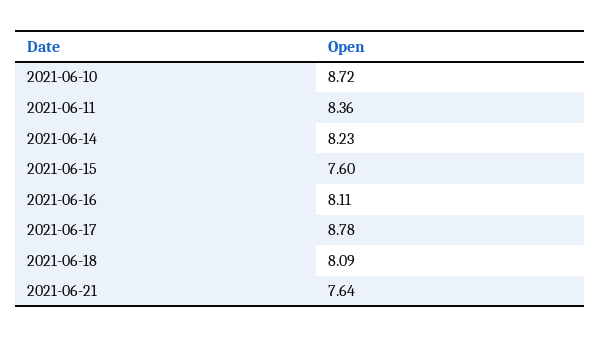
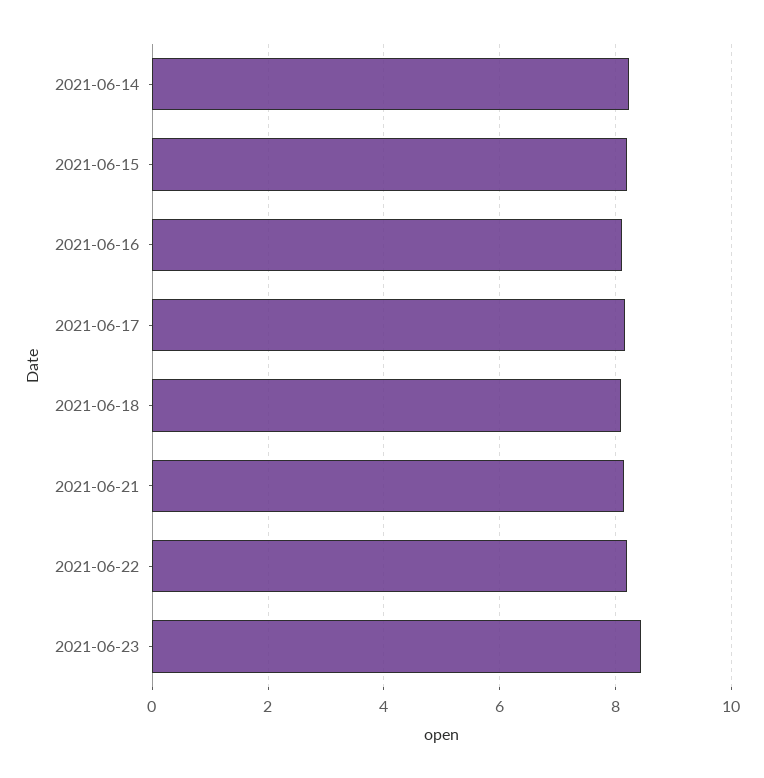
2021-06-10: 8.72 -> none
2021-06-11: 8.36 -> none
2021-06-15: 7.6 -> 8.2
2021-06-17: 8.78 -> 8.2
2021-06-21: 7.64 -> 8.2
2021-06-22: none -> 8.2
2021-06-23: none -> 8.4

